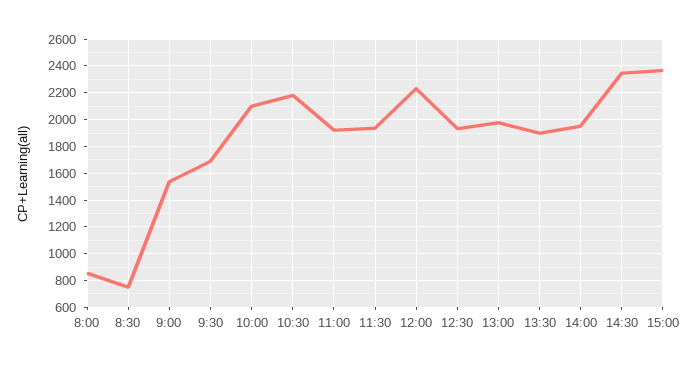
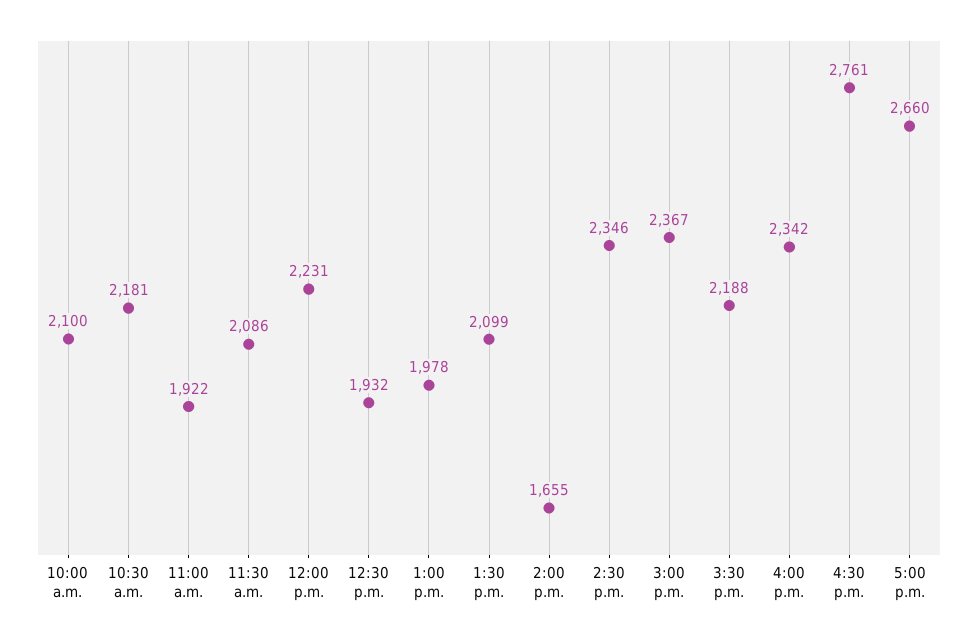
8:00: 850 -> none
8:30: 750 -> none
9:00: 1550 -> none
9:30: 1700 -> none
11:30: 1950 -> 2086
13:30: 1900 -> 2099
14:00: 1950 -> 1655
3:30 p.m.: none -> 2188
4:00 p.m.: none -> 2342
4:30 p.m.: none -> 2761
5:00 p.m.: none -> 2660

